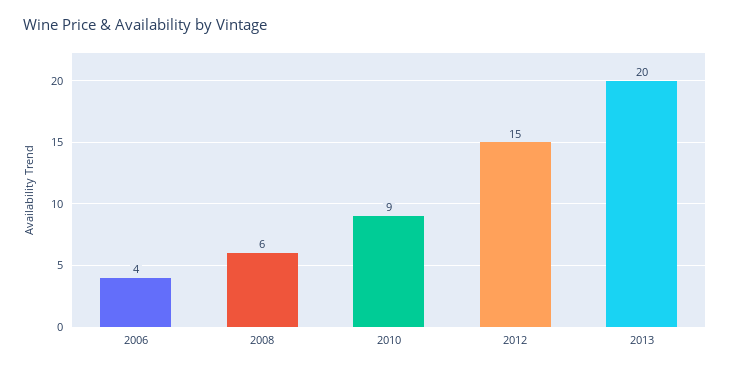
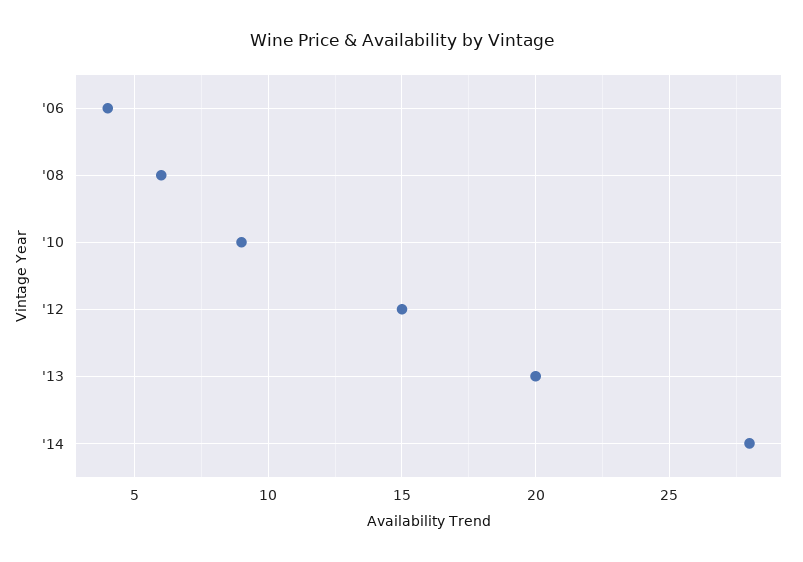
'14: none -> 28

